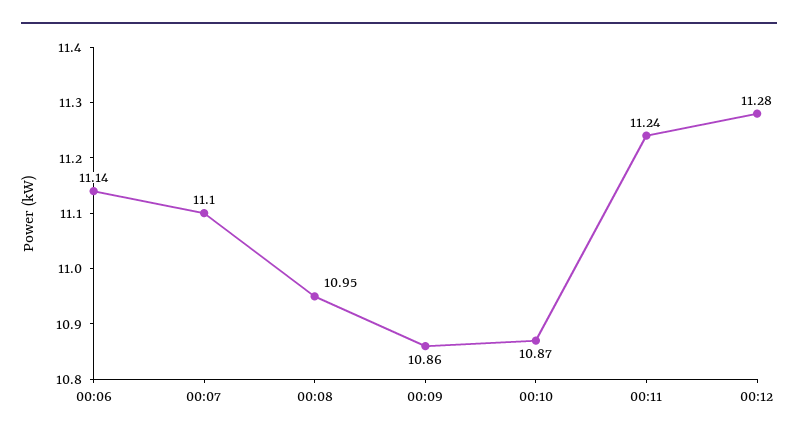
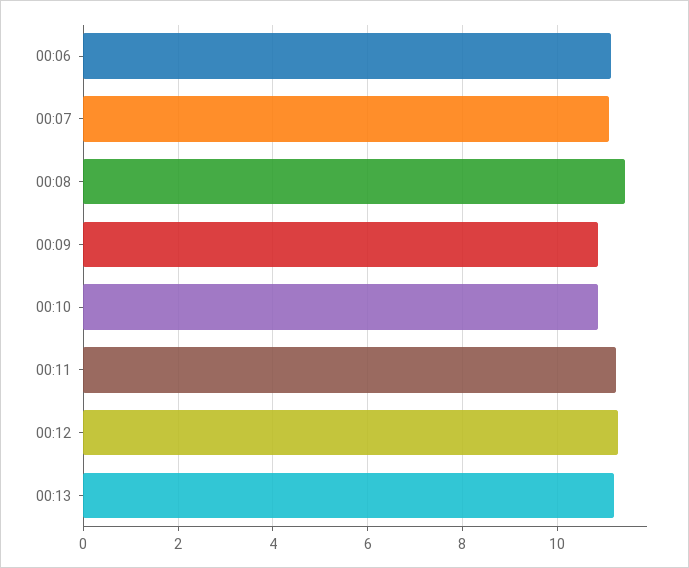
00:08: 10.95 -> 11.4
00:13: none -> 11.2

